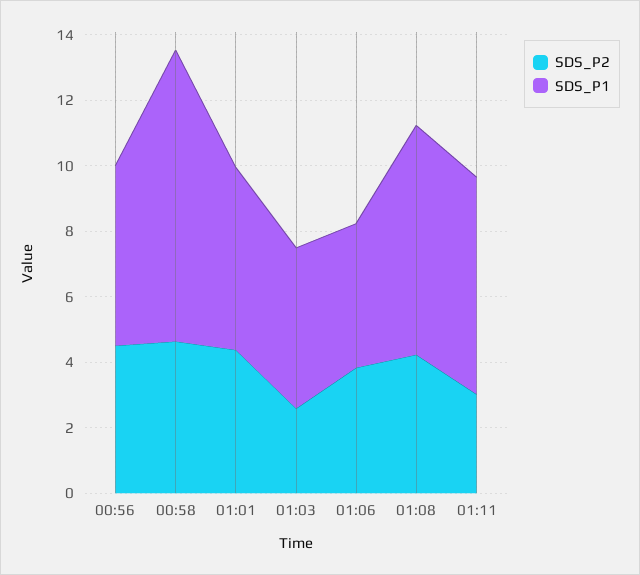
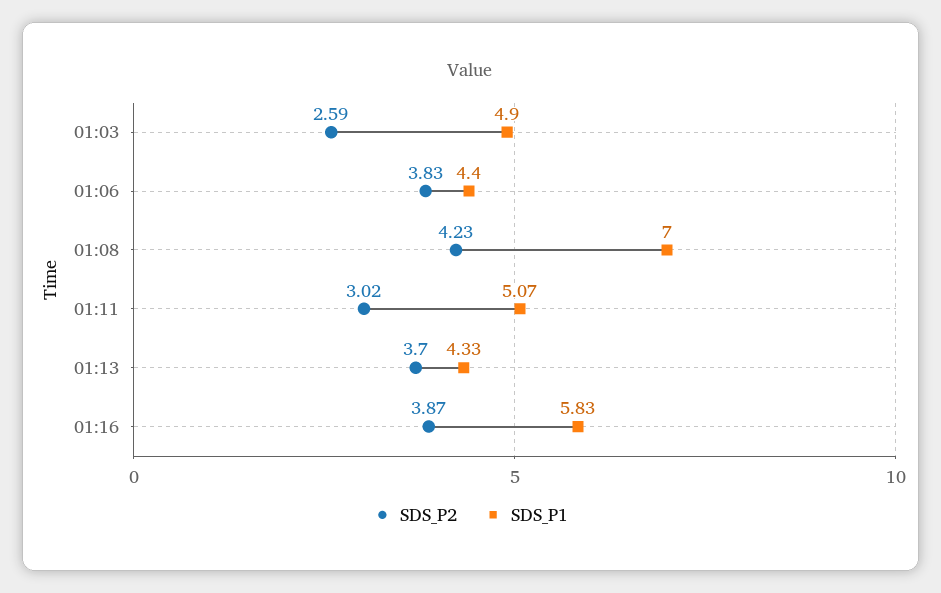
SDS_P2, 00:56: 4.5 -> none
SDS_P1, 00:56: 5.5 -> none
SDS_P2, 00:58: 4.5 -> none
SDS_P1, 00:58: 9 -> none
SDS_P2, 01:01: 4.5 -> none
SDS_P1, 01:01: 5.5 -> none
SDS_P1, 01:11: 6.5 -> 5.07
SDS_P2, 01:13: none -> 3.7
SDS_P1, 01:13: none -> 4.33
SDS_P2, 01:16: none -> 3.87
SDS_P1, 01:16: none -> 5.83

